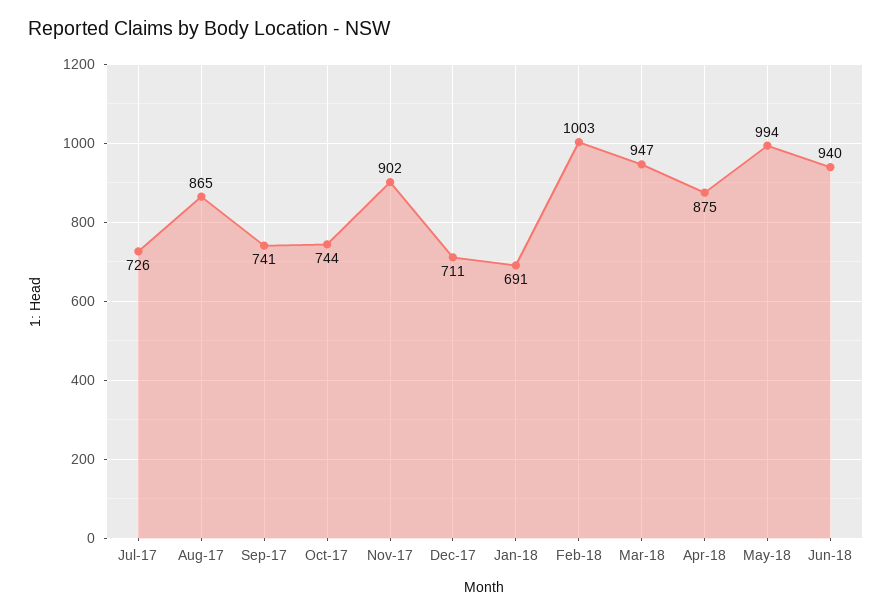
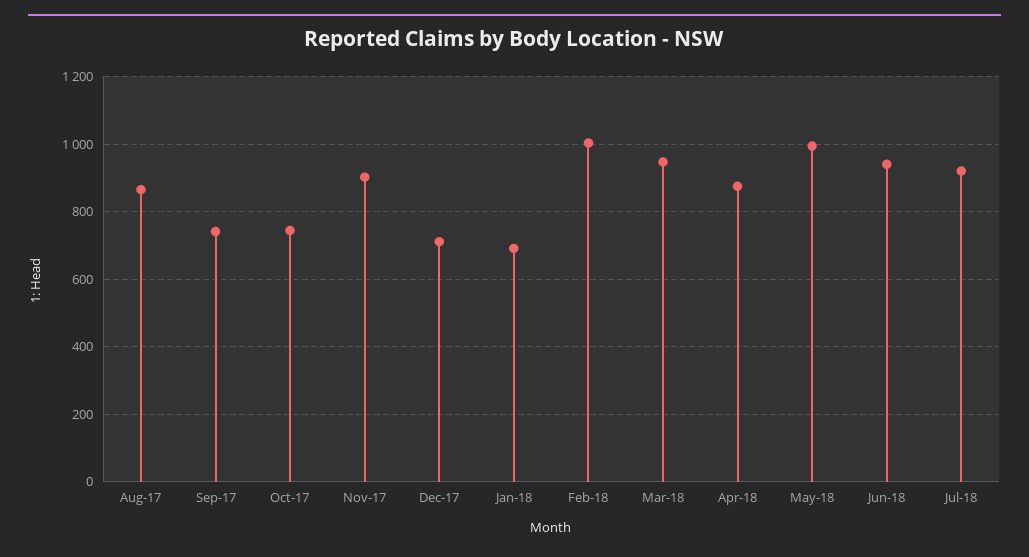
Jul-17: 726 -> none
Jul-18: none -> 920

